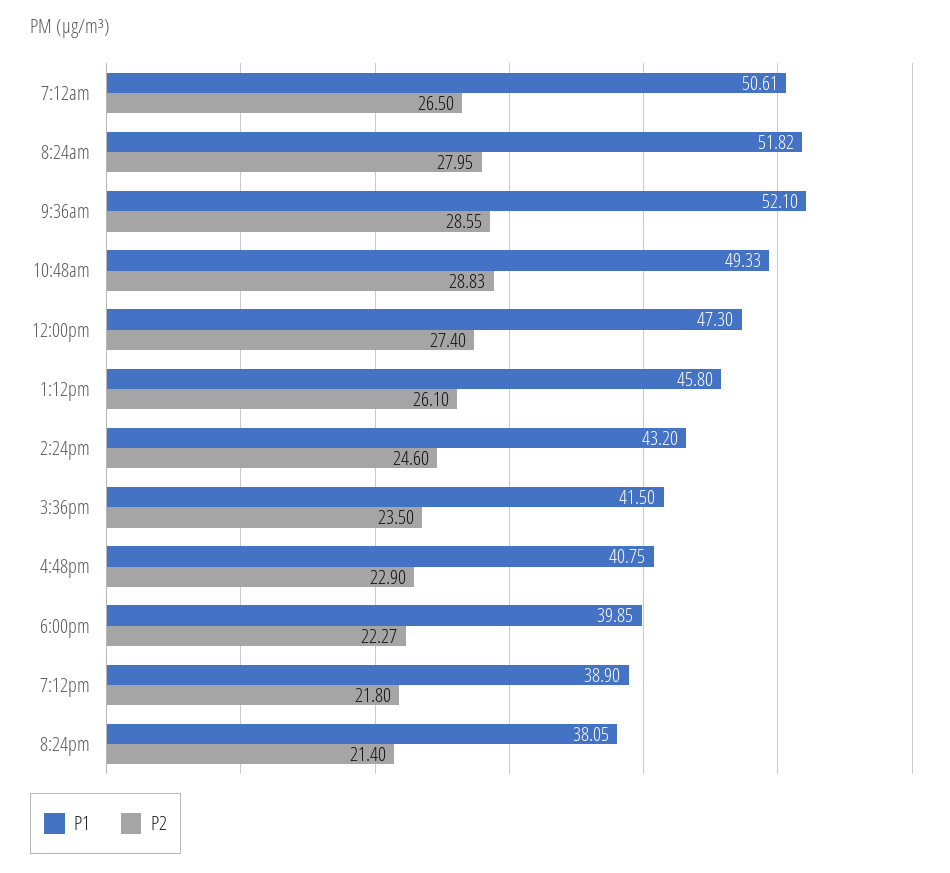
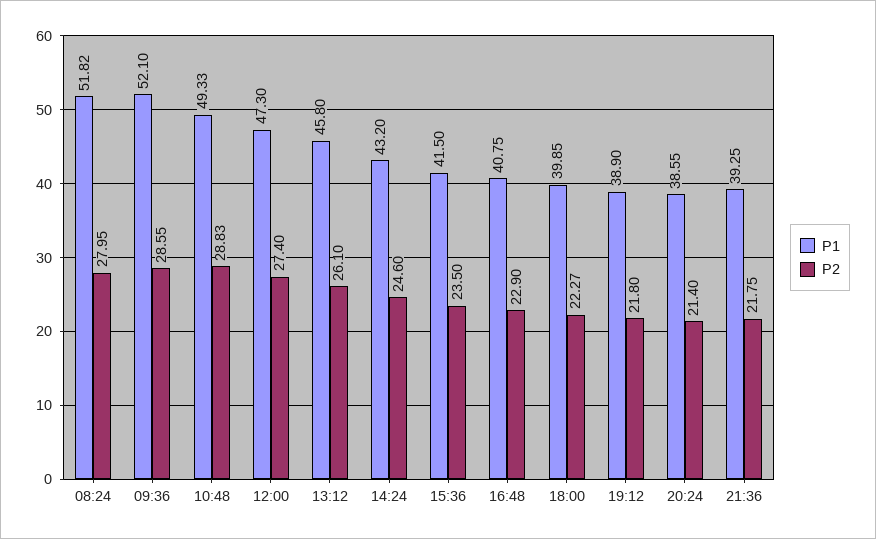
P1, 7:12am: 50.61 -> none
P2, 7:12am: 26.5 -> none
P1, 8:24pm: 38.05 -> 38.55
P1, 21:36: none -> 39.25
P2, 21:36: none -> 21.75

